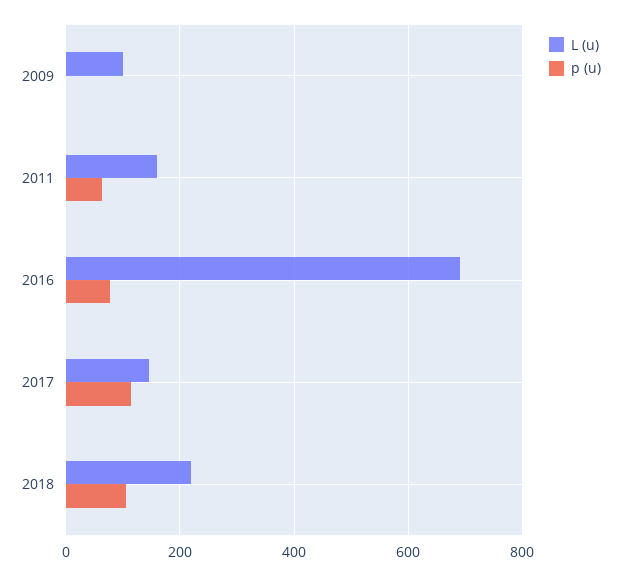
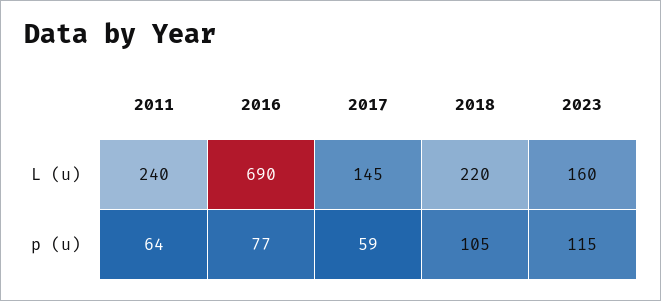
L (u), 2009: 100 -> none
p (u), 2009: 0 -> none
L (u), 2011: 160 -> 240
p (u), 2017: 120 -> 59
L (u), 2023: none -> 160
p (u), 2023: none -> 115

